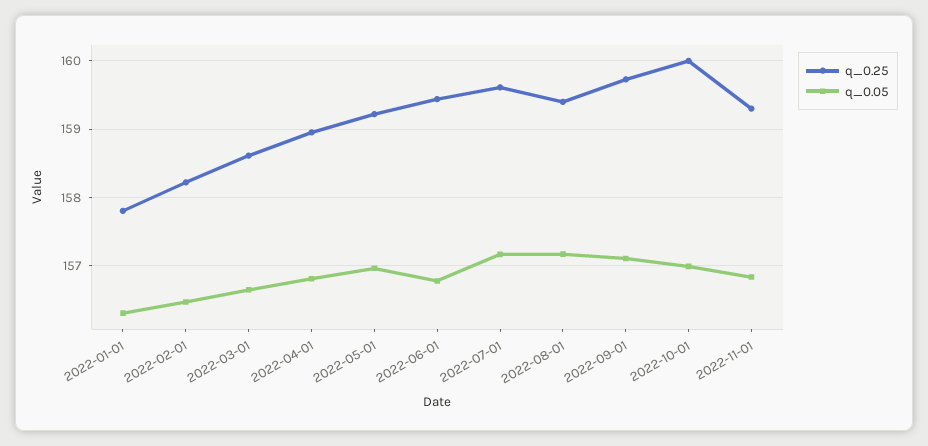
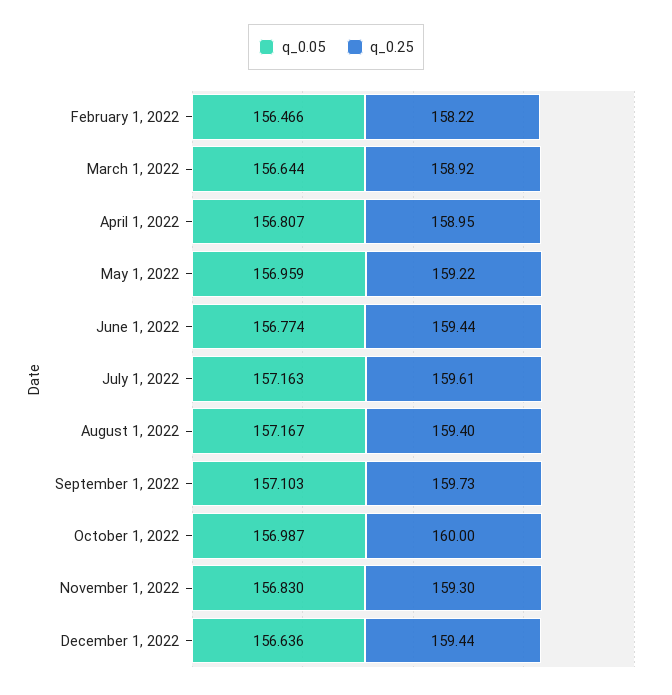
q_0.25, 2022-01-01: 157.8 -> none
q_0.05, 2022-01-01: 156.3 -> none
q_0.25, 2022-03-01: 158.6 -> 158.92
q_0.05, December 1, 2022: none -> 156.636
q_0.25, December 1, 2022: none -> 159.44

